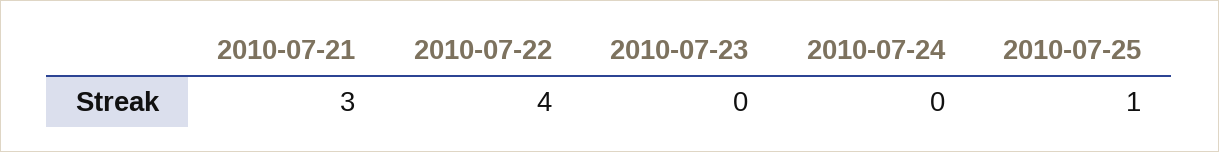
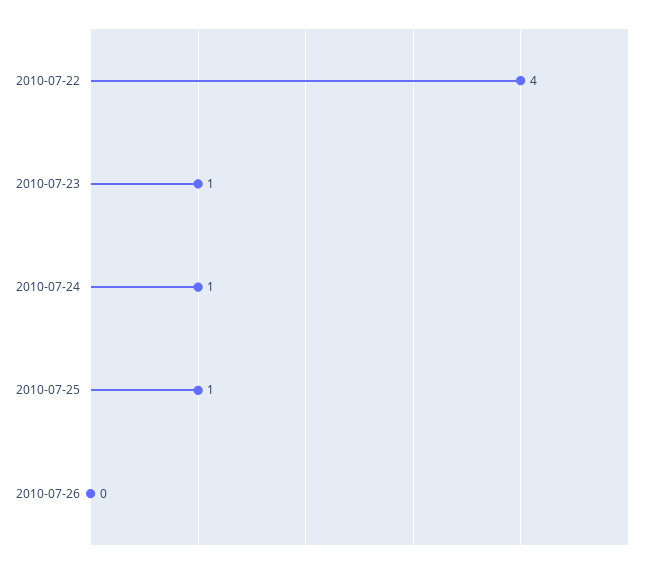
2010-07-21: 3 -> none
2010-07-23: 0 -> 1
2010-07-24: 0 -> 1
2010-07-26: none -> 0

